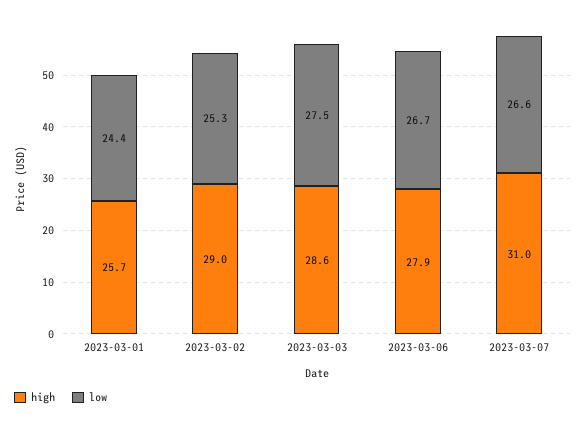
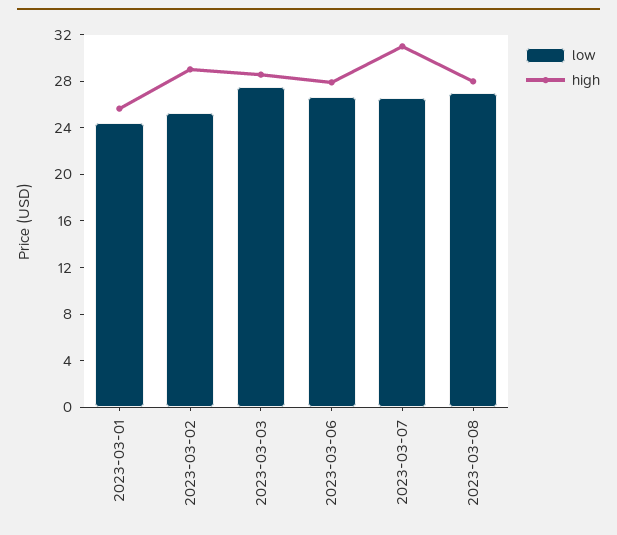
low, 2023-03-08: none -> 27
high, 2023-03-08: none -> 28

